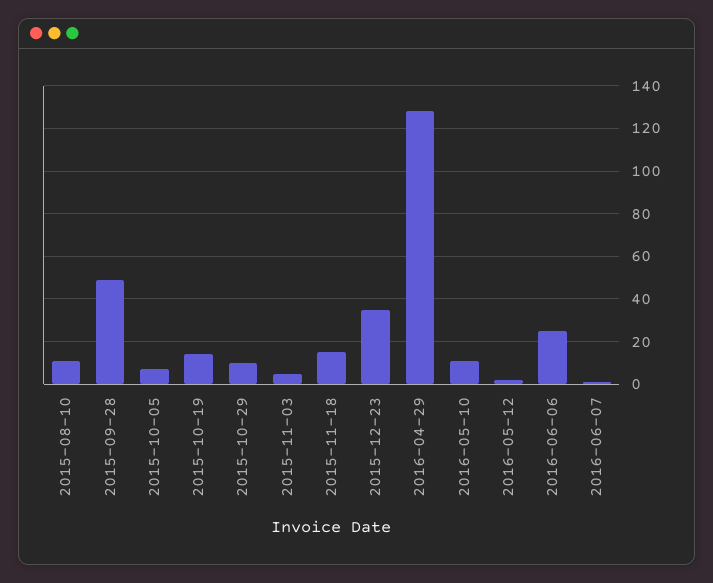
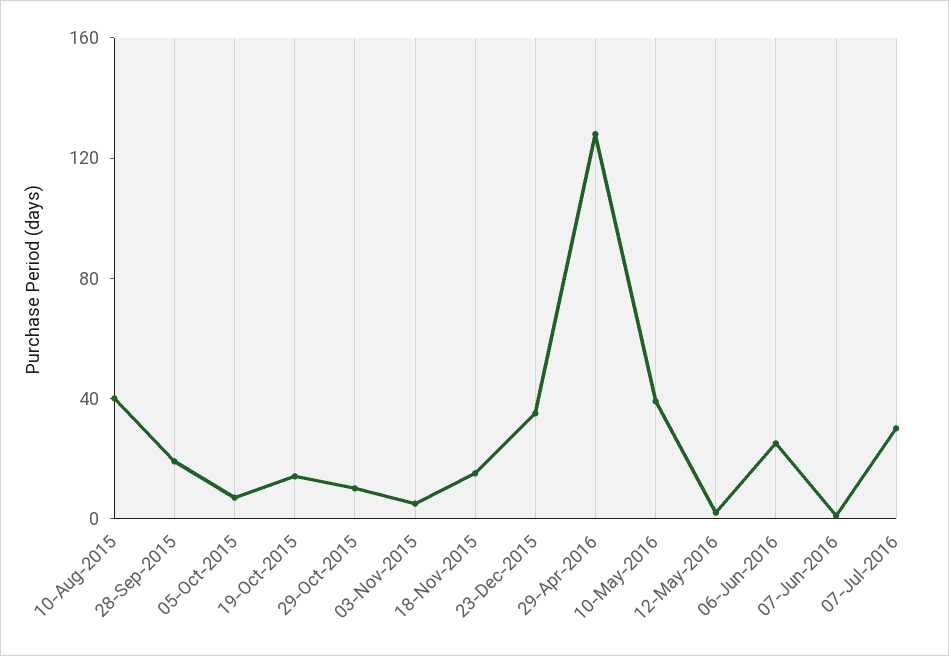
2015-08-10: 10 -> 40
2015-09-28: 50 -> 20
2016-05-10: 10 -> 40
07-Jul-2016: none -> 30

